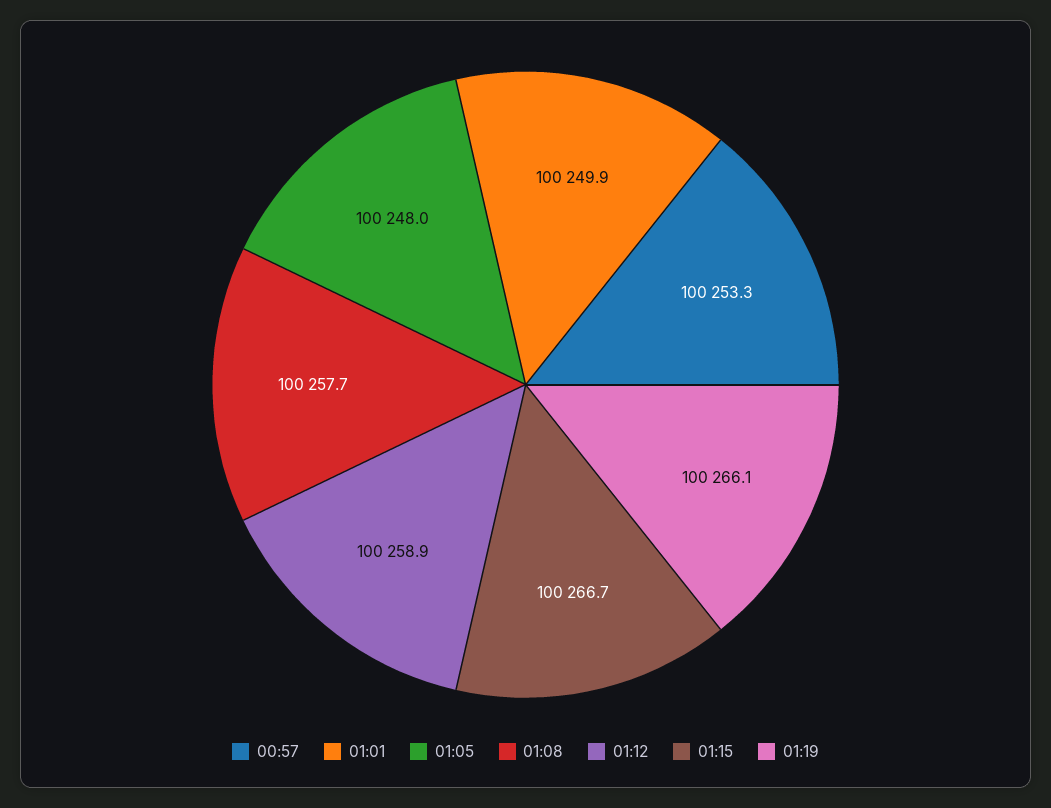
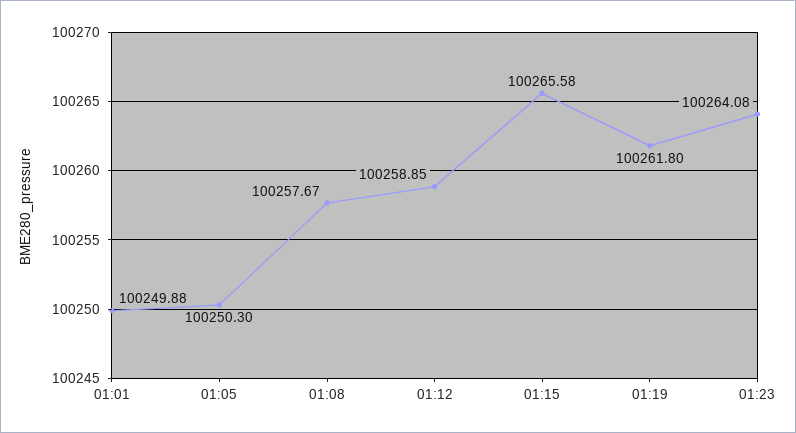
00:57: 100253.3 -> none
01:05: 100248 -> 100250.3
01:15: 100266.7 -> 100265.58
01:19: 100266.1 -> 100261.8
01:23: none -> 100264.08

